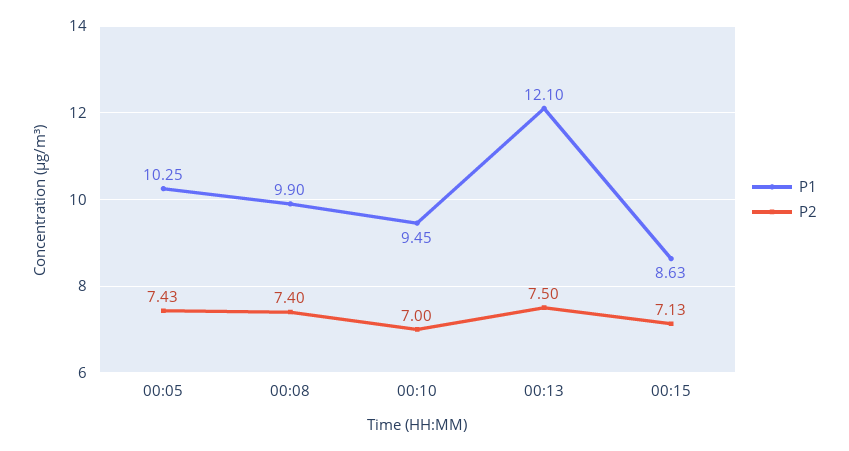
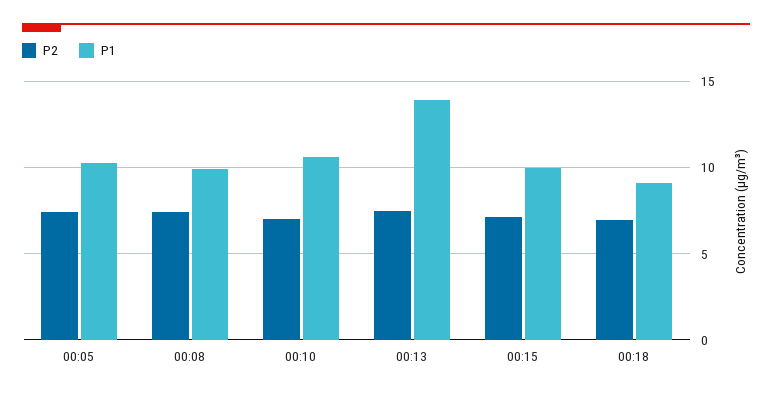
P1, 00:10: 9.45 -> 10.5
P1, 00:13: 12.1 -> 14
P1, 00:15: 8.63 -> 10
P2, 00:18: none -> 7
P1, 00:18: none -> 9

